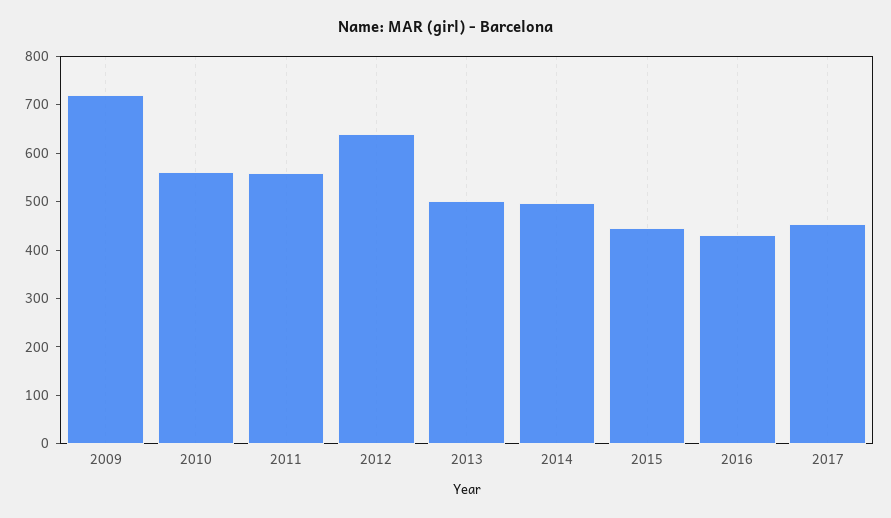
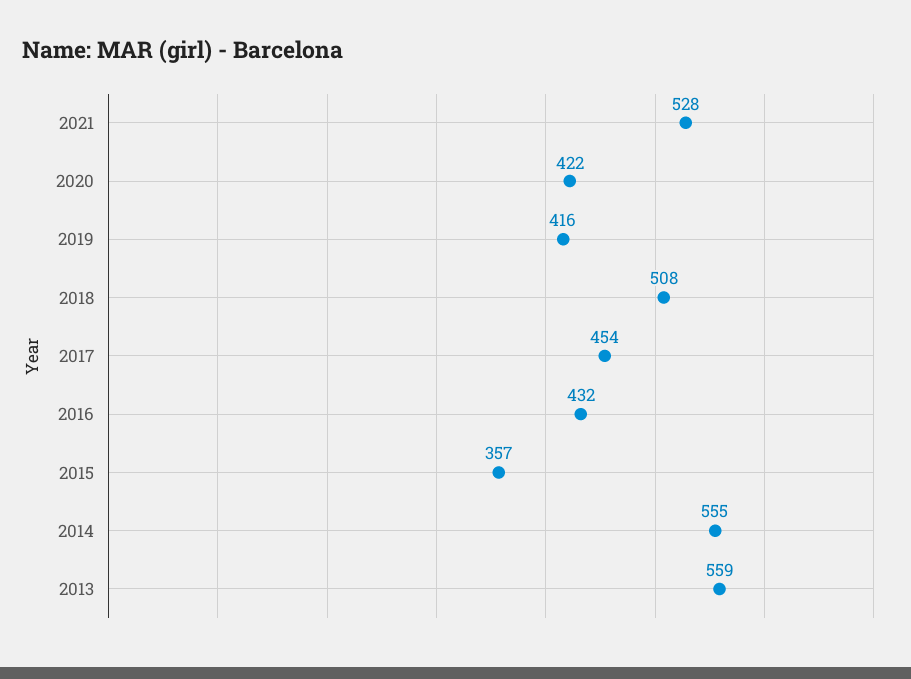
2009: 720 -> none
2010: 560 -> none
2011: 560 -> none
2012: 640 -> none
2013: 500 -> 559
2014: 500 -> 555
2015: 440 -> 357
2021: none -> 528
2020: none -> 422
2019: none -> 416
2018: none -> 508

